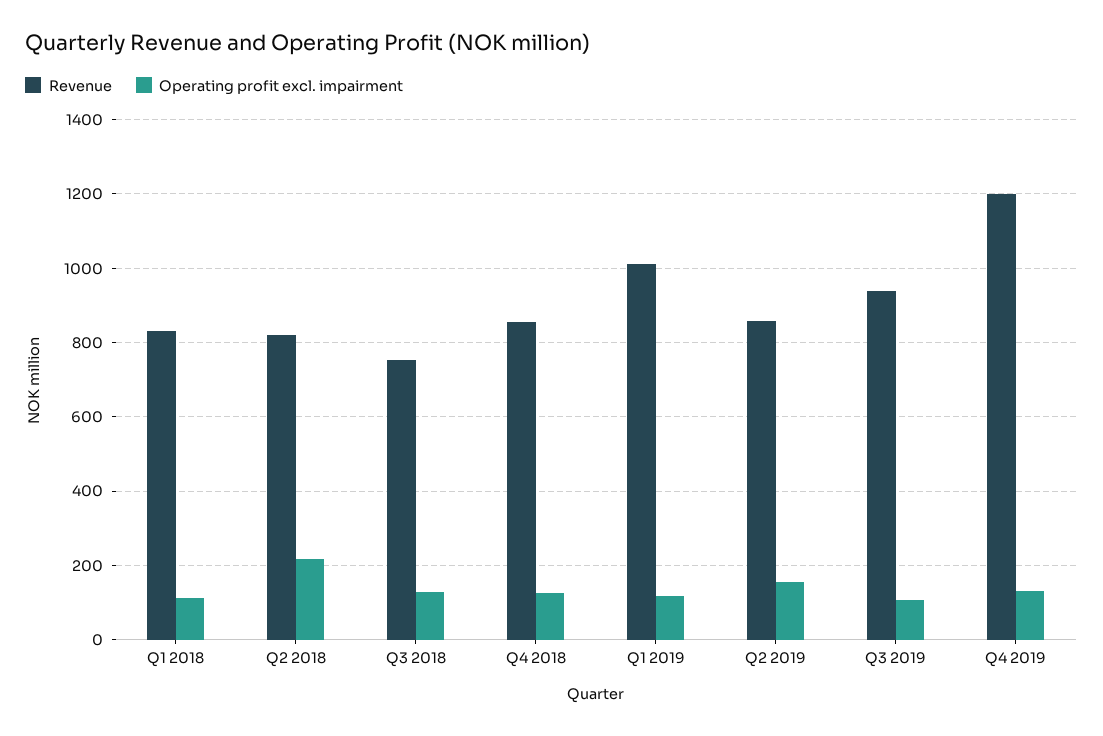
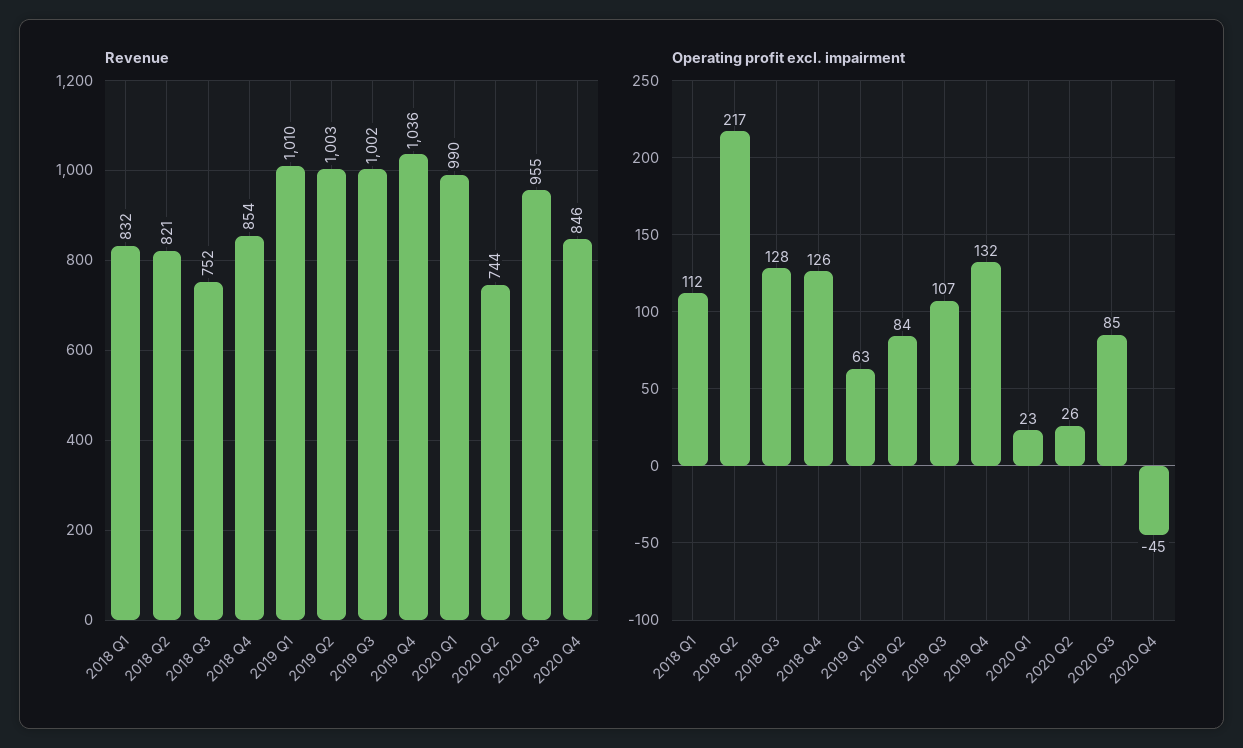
Operating profit excl. impairment, Q1 2019: 120 -> 63
Revenue, Q2 2019: 860 -> 1003
Operating profit excl. impairment, Q2 2019: 160 -> 84
Revenue, Q3 2019: 940 -> 1002
Revenue, Q4 2019: 1200 -> 1036
Revenue, 2020 Q1: none -> 990
Revenue, 2020 Q2: none -> 744
Revenue, 2020 Q3: none -> 955
Revenue, 2020 Q4: none -> 846
Operating profit excl. impairment, 2020 Q1: none -> 23
Operating profit excl. impairment, 2020 Q2: none -> 26
Operating profit excl. impairment, 2020 Q3: none -> 85
Operating profit excl. impairment, 2020 Q4: none -> -45

